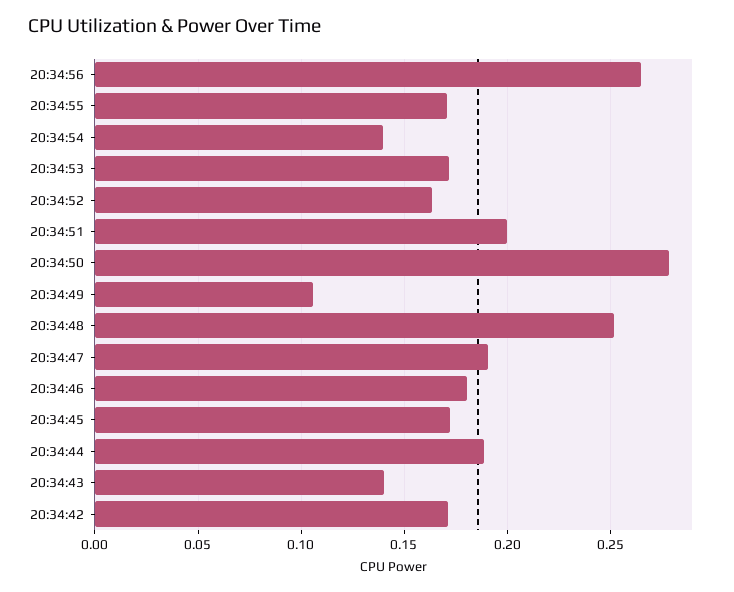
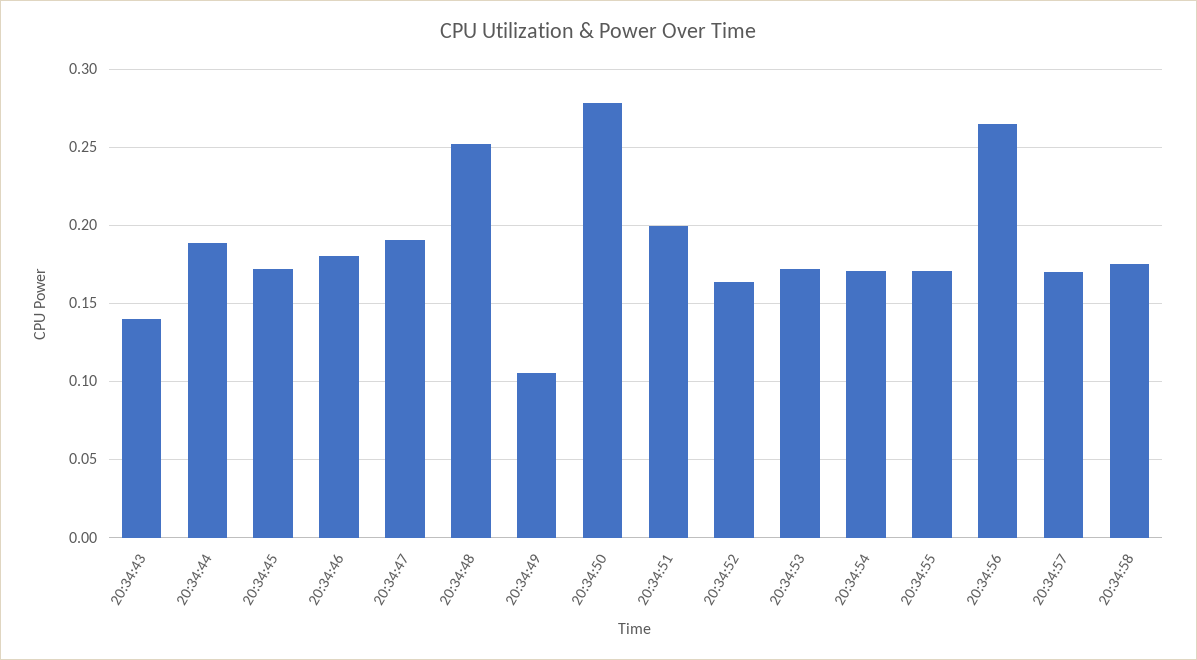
20:34:54: 0.14 -> 0.17
20:34:42: 0.17 -> none
20:34:57: none -> 0.17
20:34:58: none -> 0.175

